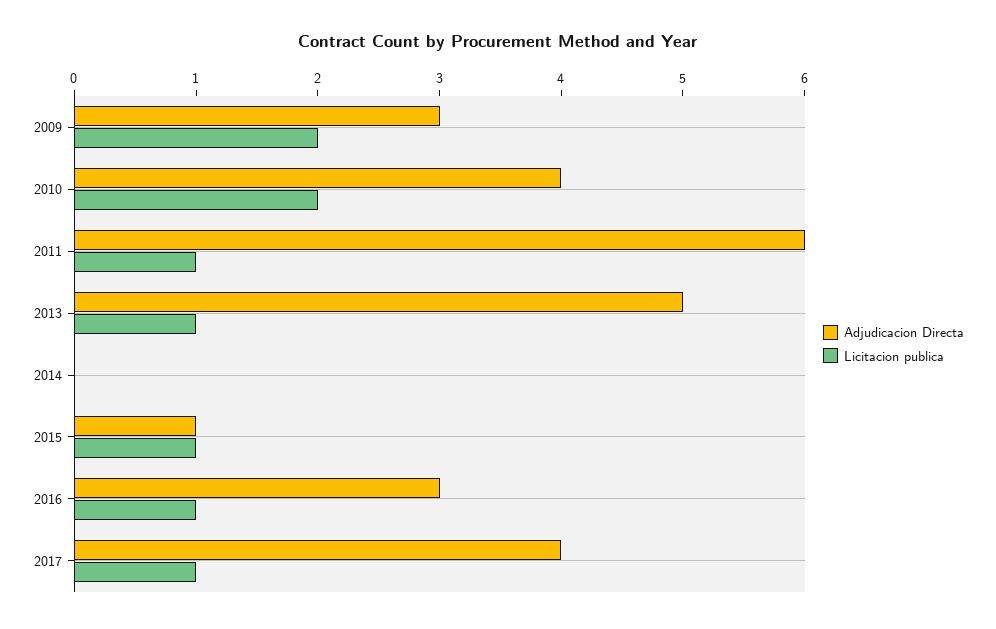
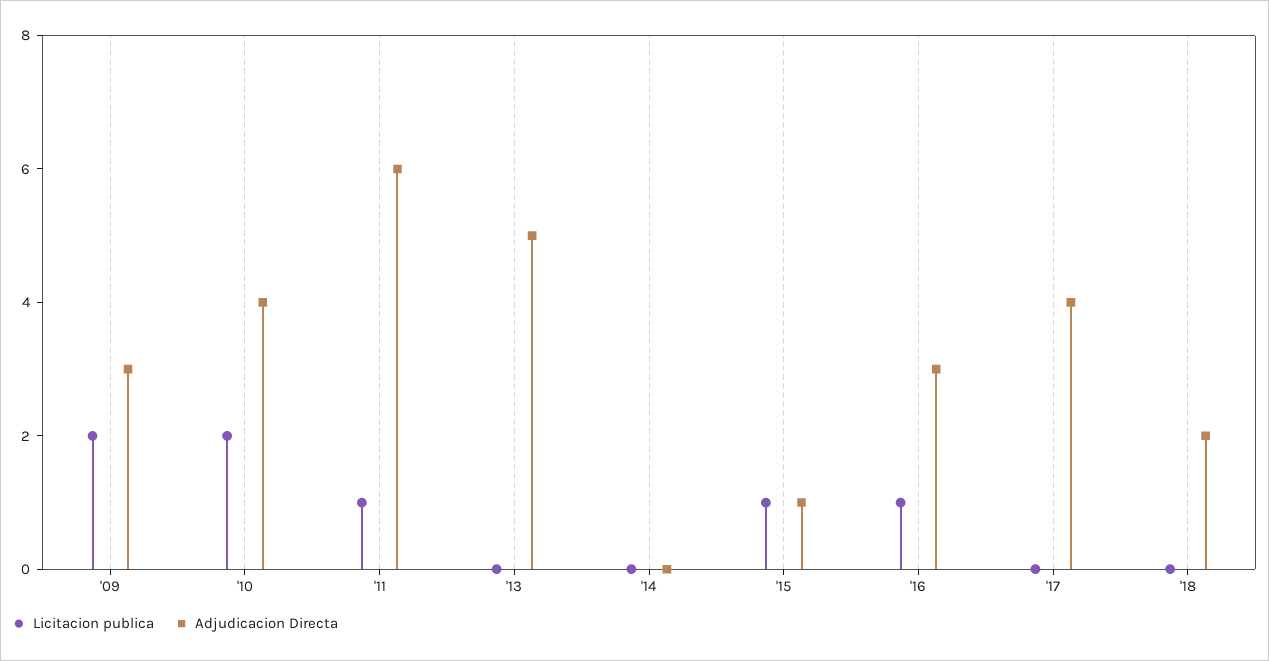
Licitacion publica, 2013: 1 -> 0
Licitacion publica, 2017: 1 -> 0
Licitacion publica, '18: none -> 0
Adjudicacion Directa, '18: none -> 2

